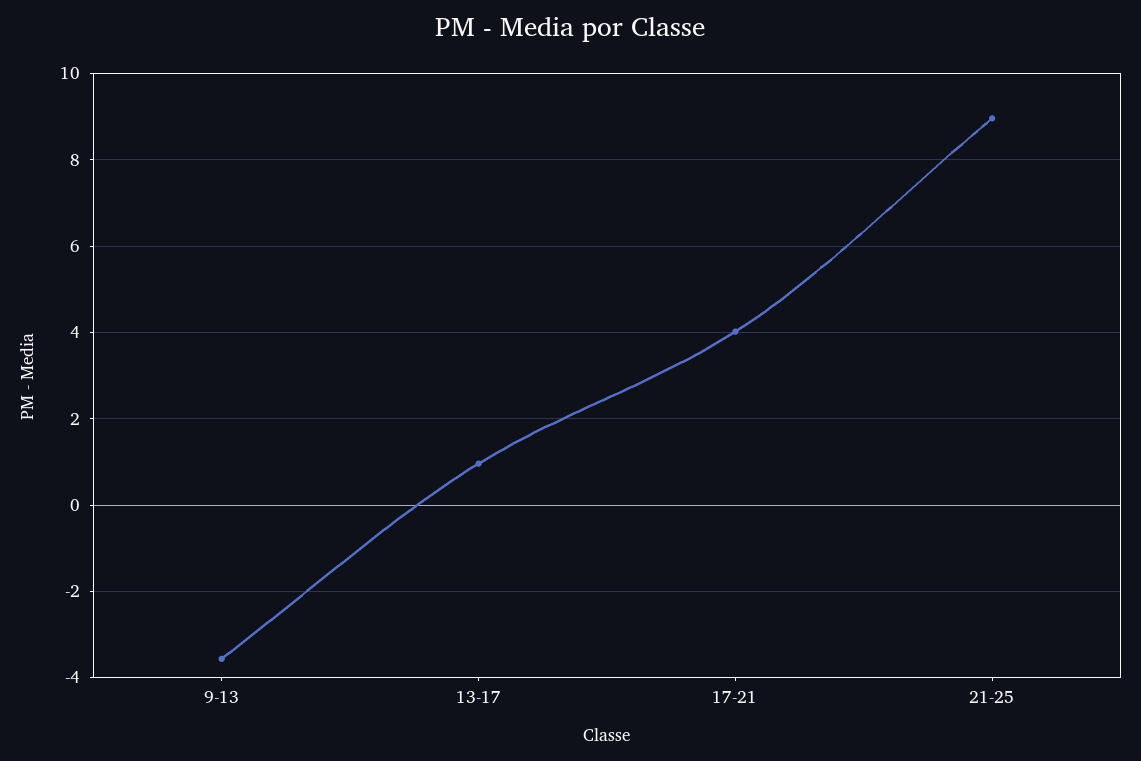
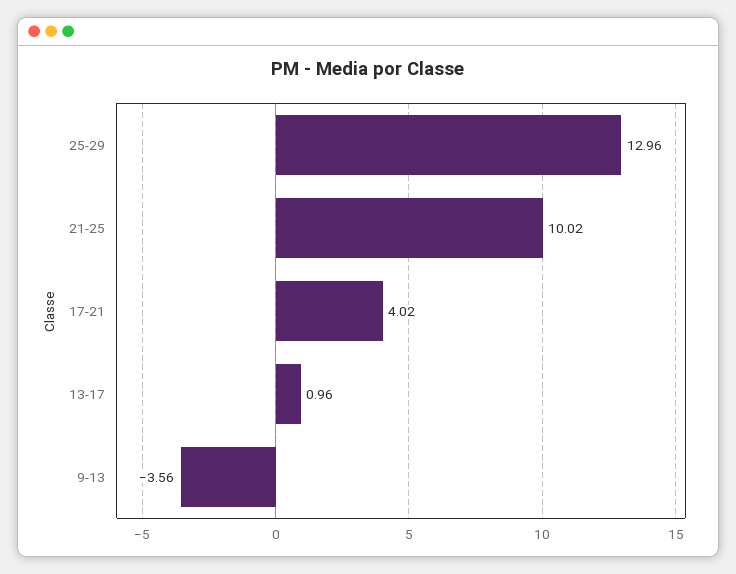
21-25: 9 -> 10.02
25-29: none -> 12.96

